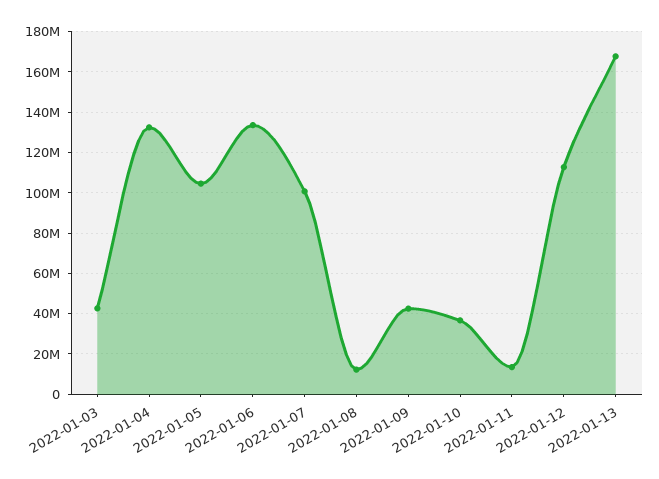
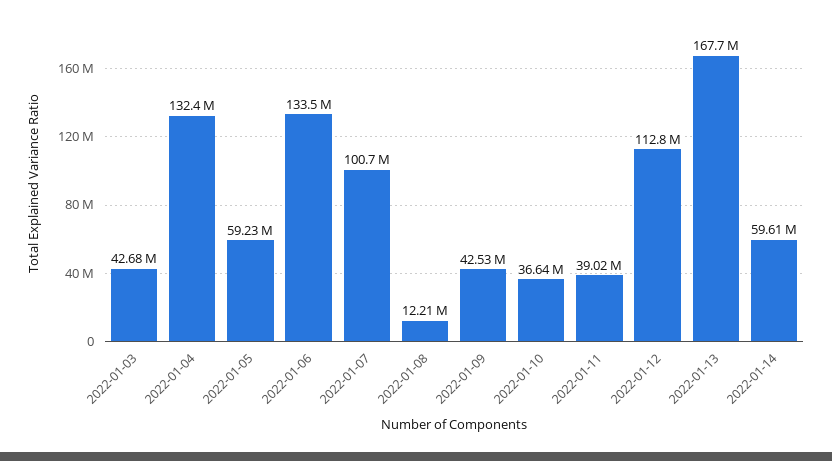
2022-01-05: 105000000 -> 59230000
2022-01-11: 15000000 -> 39020000
2022-01-14: none -> 59610000

